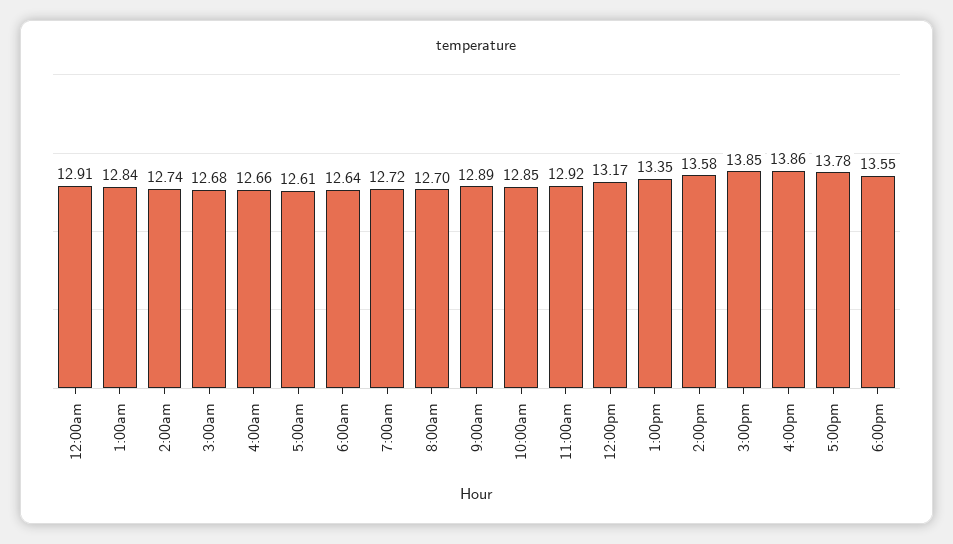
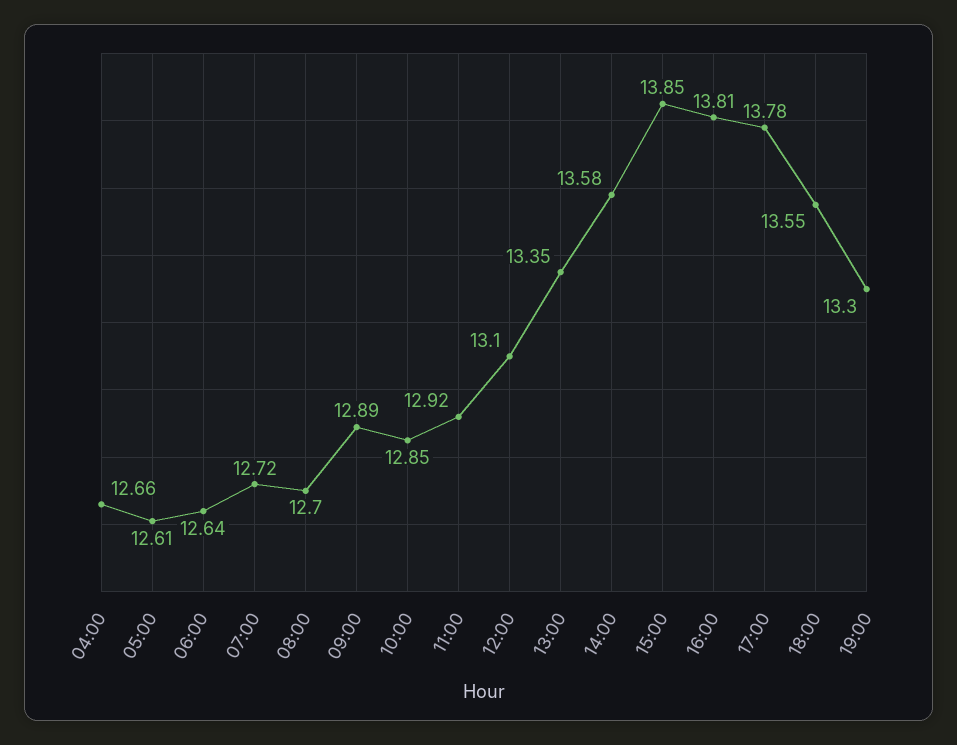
12:00am: 12.91 -> none
1:00am: 12.84 -> none
2:00am: 12.74 -> none
3:00am: 12.68 -> none
12:00pm: 13.17 -> 13.1
4:00pm: 13.86 -> 13.81
19:00: none -> 13.3

